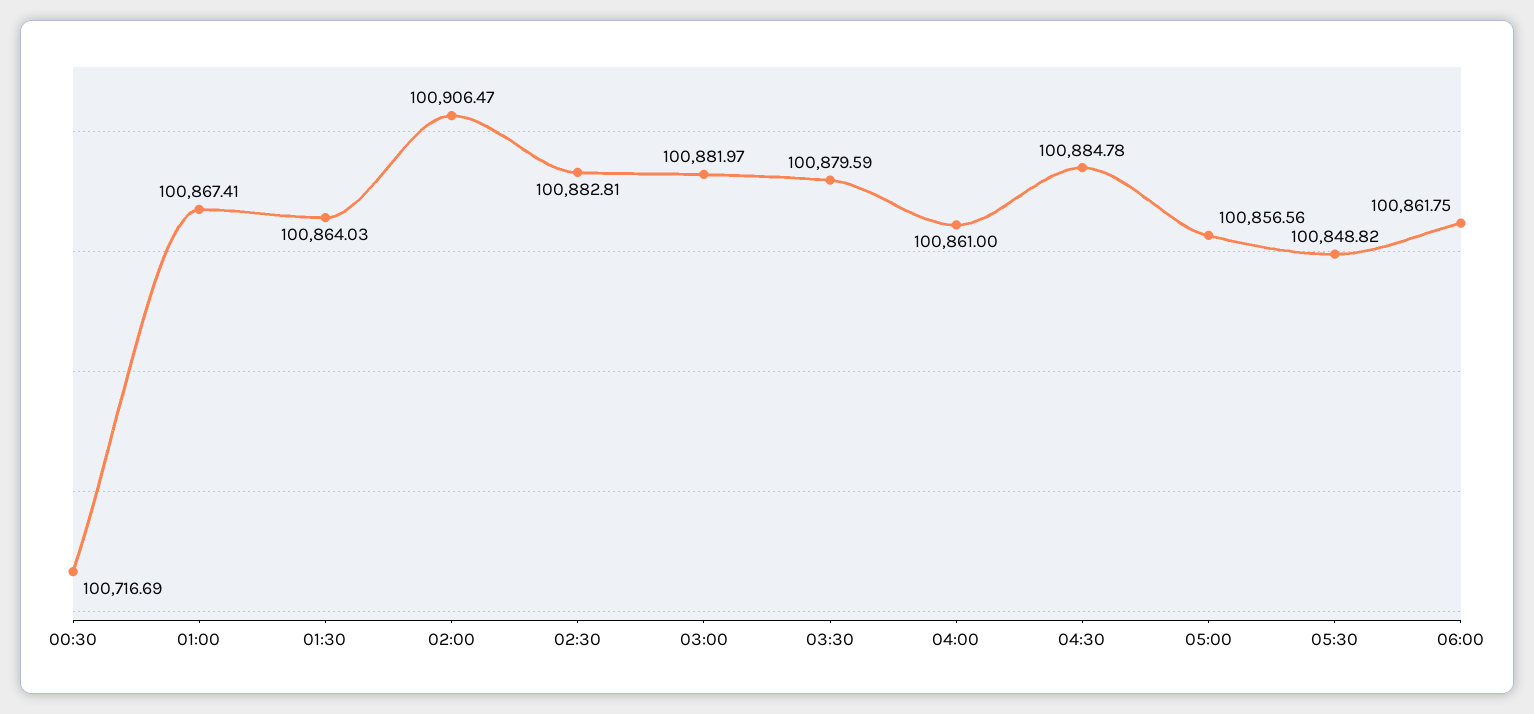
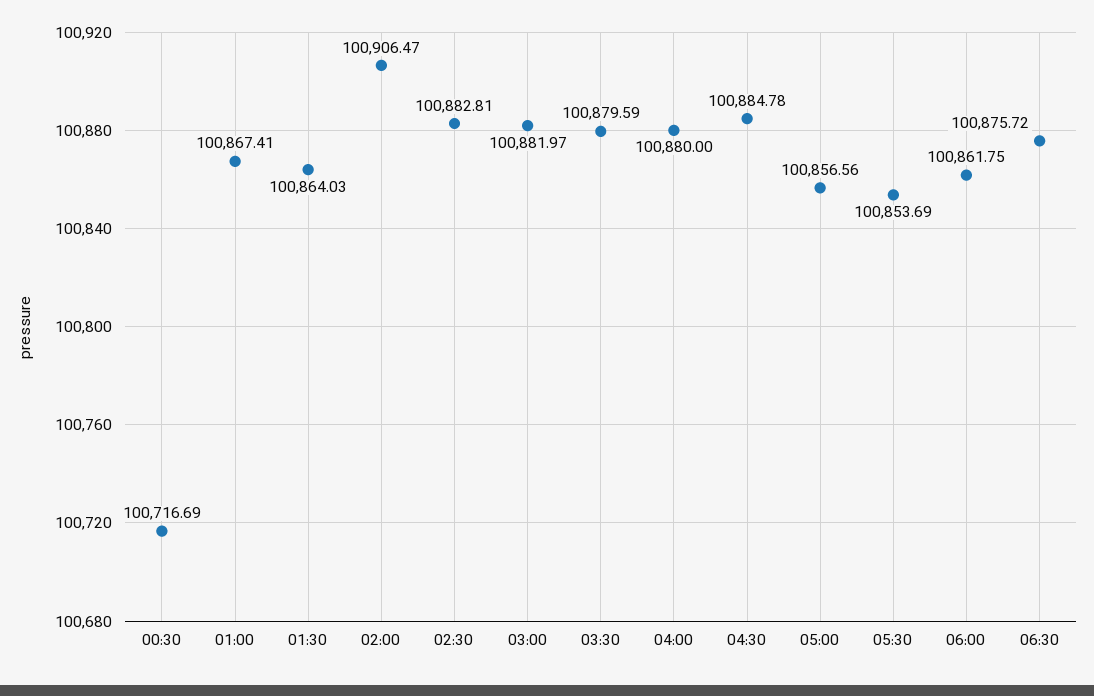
04:00: 100861 -> 100880
05:30: 100848.82 -> 100853.69
06:30: none -> 100875.72

